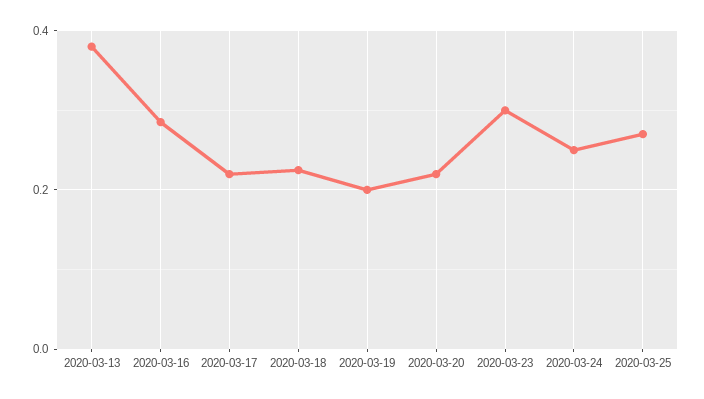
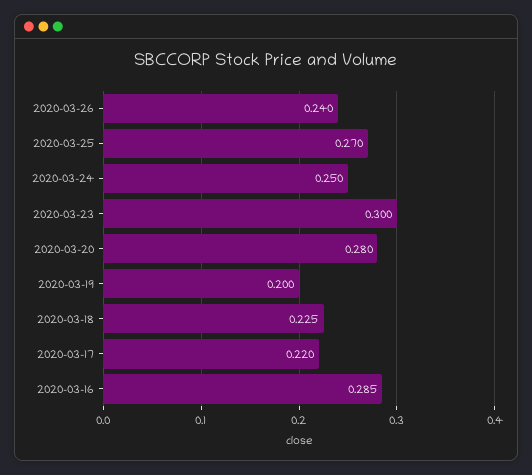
2020-03-13: 0.38 -> none
2020-03-20: 0.22 -> 0.28
2020-03-26: none -> 0.24

